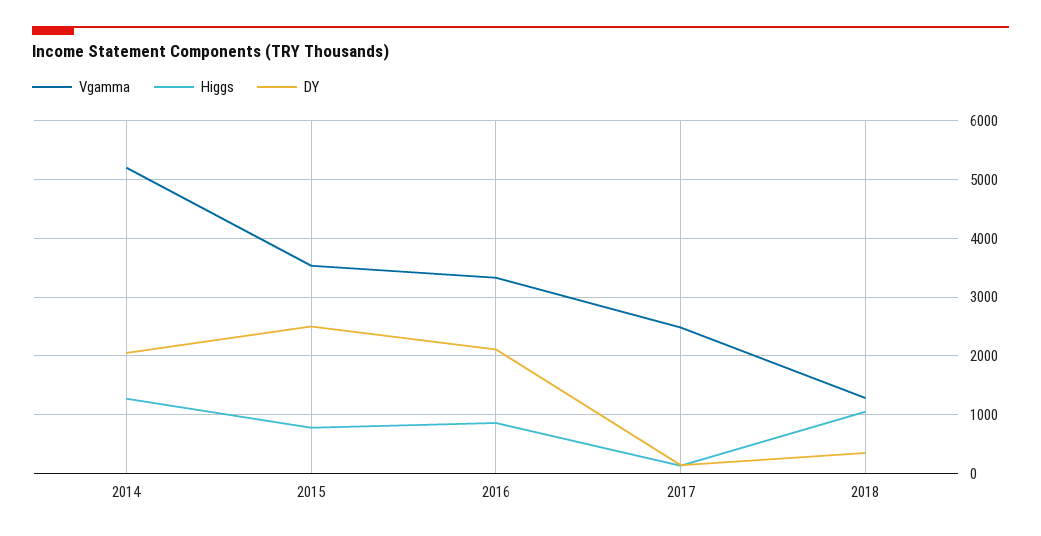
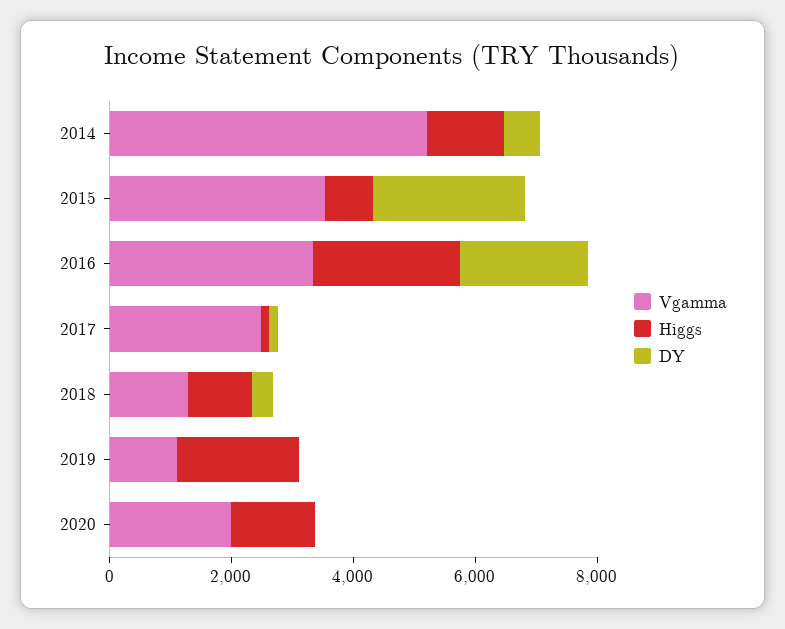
DY, 2014: 2000 -> 500
Higgs, 2016: 800 -> 2500
Vgamma, 2019: none -> 1000
Higgs, 2019: none -> 2000
DY, 2019: none -> 0
Vgamma, 2020: none -> 2000
Higgs, 2020: none -> 1500
DY, 2020: none -> 0

